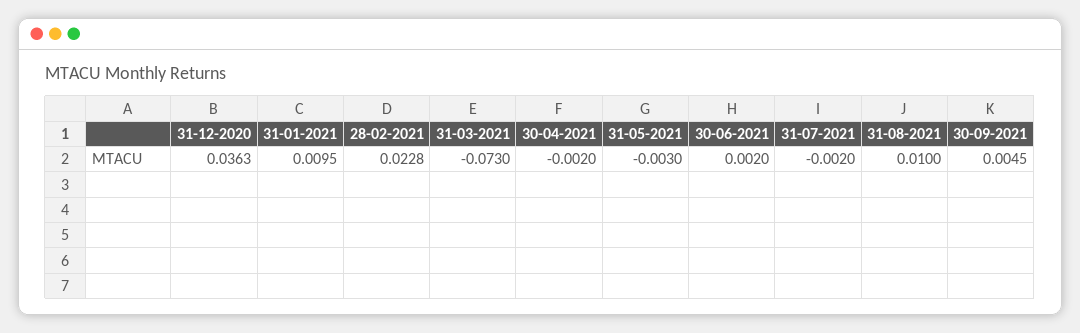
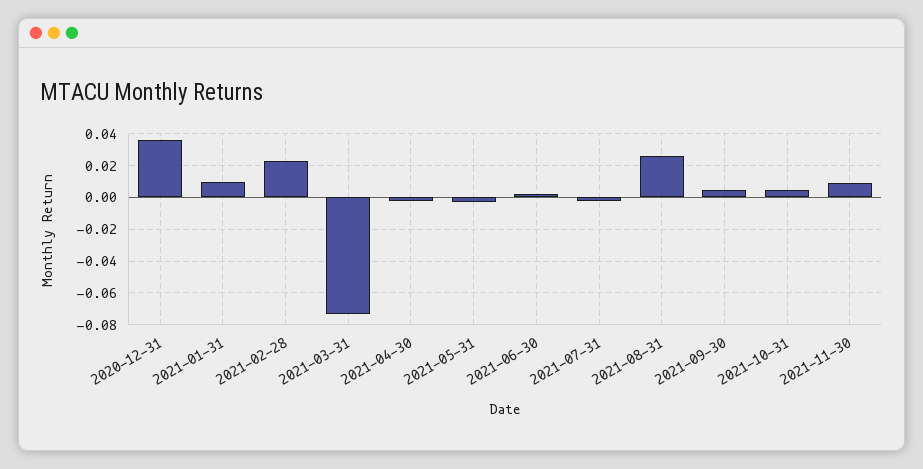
31-08-2021: 0.01 -> 0.025
2021-10-31: none -> 0.005
2021-11-30: none -> 0.01

